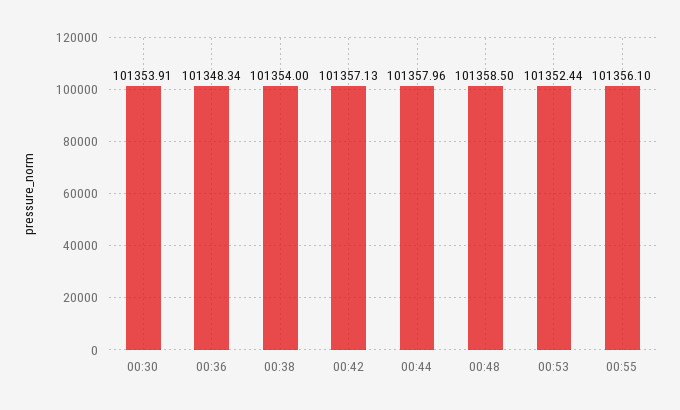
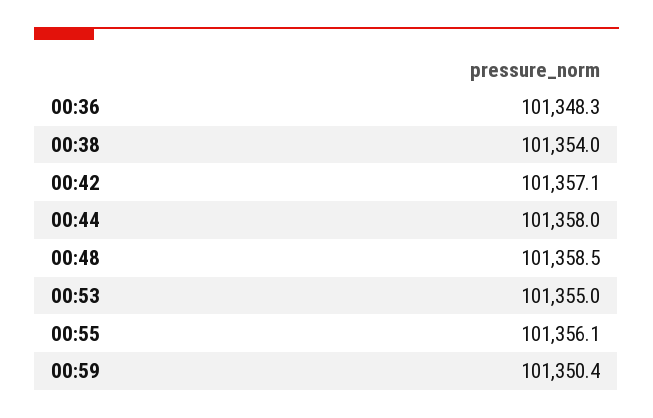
00:30: 101353.91 -> none
00:53: 101352.44 -> 101355
00:59: none -> 101350.4

